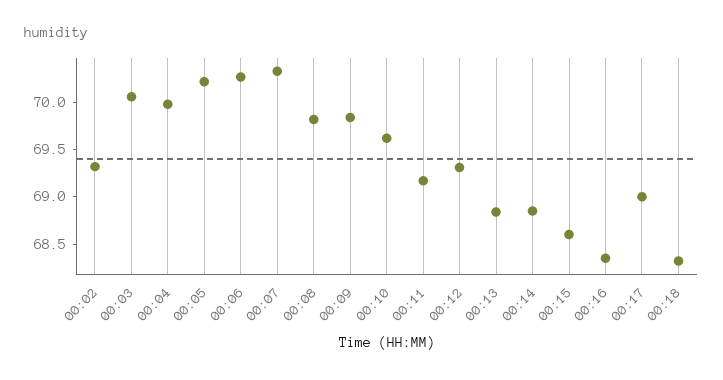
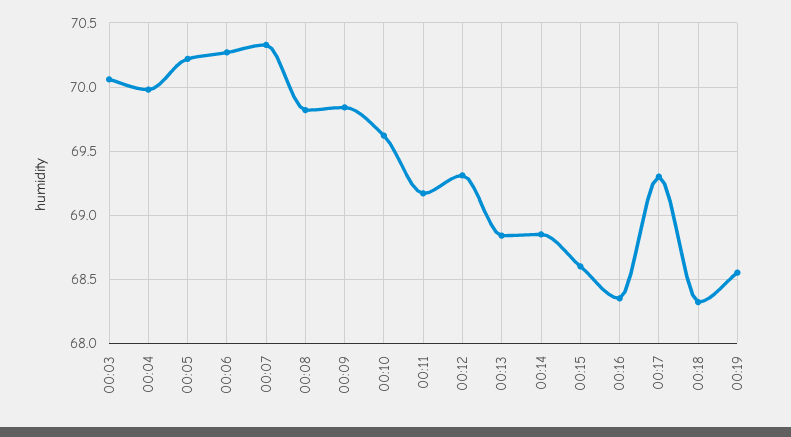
00:02: 69.3 -> none
00:17: 69 -> 69.3
00:19: none -> 68.55

